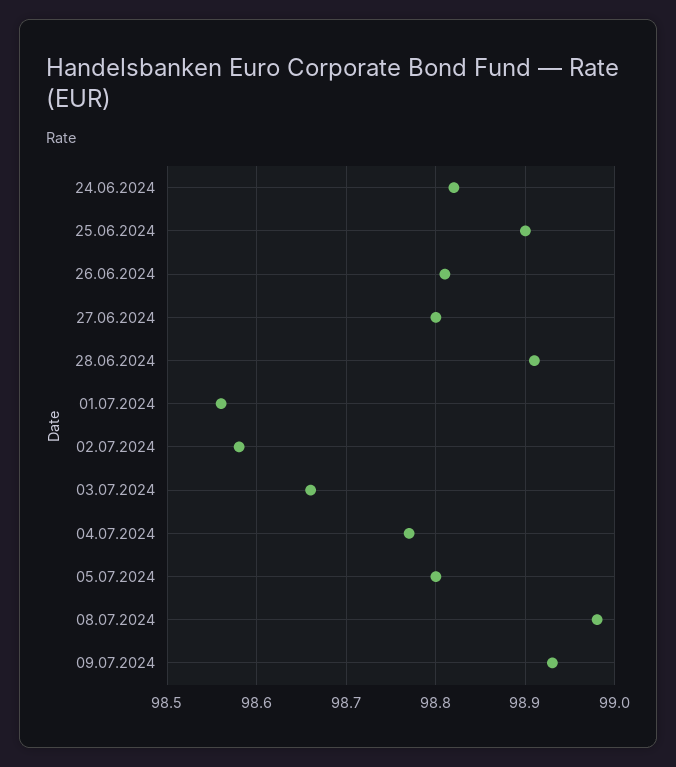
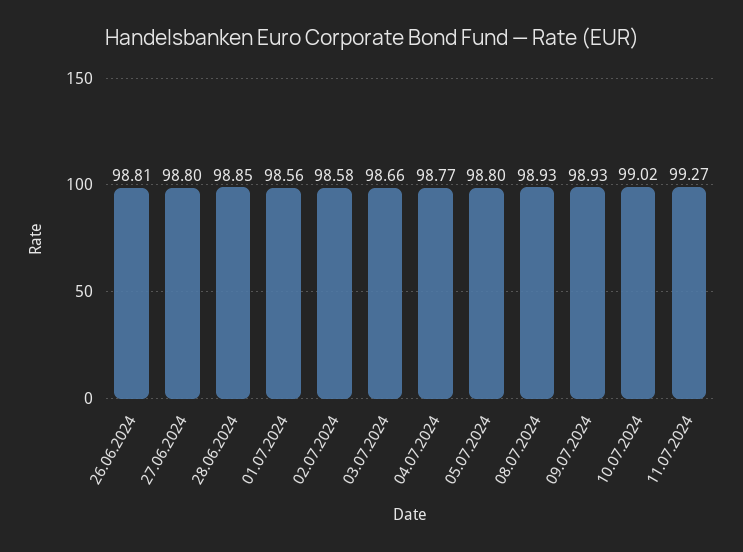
24.06.2024: 98.82 -> none
25.06.2024: 98.9 -> none
28.06.2024: 98.91 -> 98.85
08.07.2024: 98.98 -> 98.93
10.07.2024: none -> 99.02
11.07.2024: none -> 99.27

